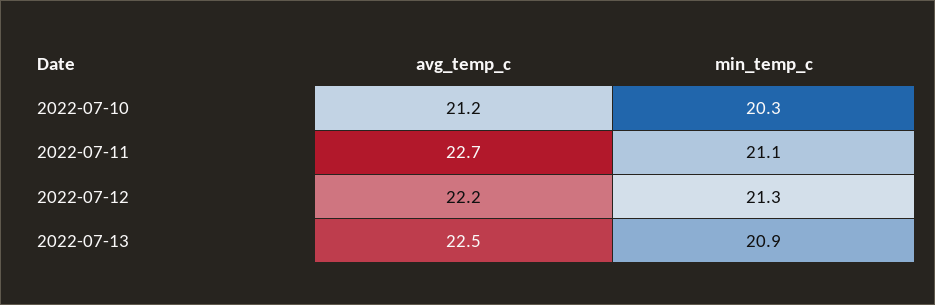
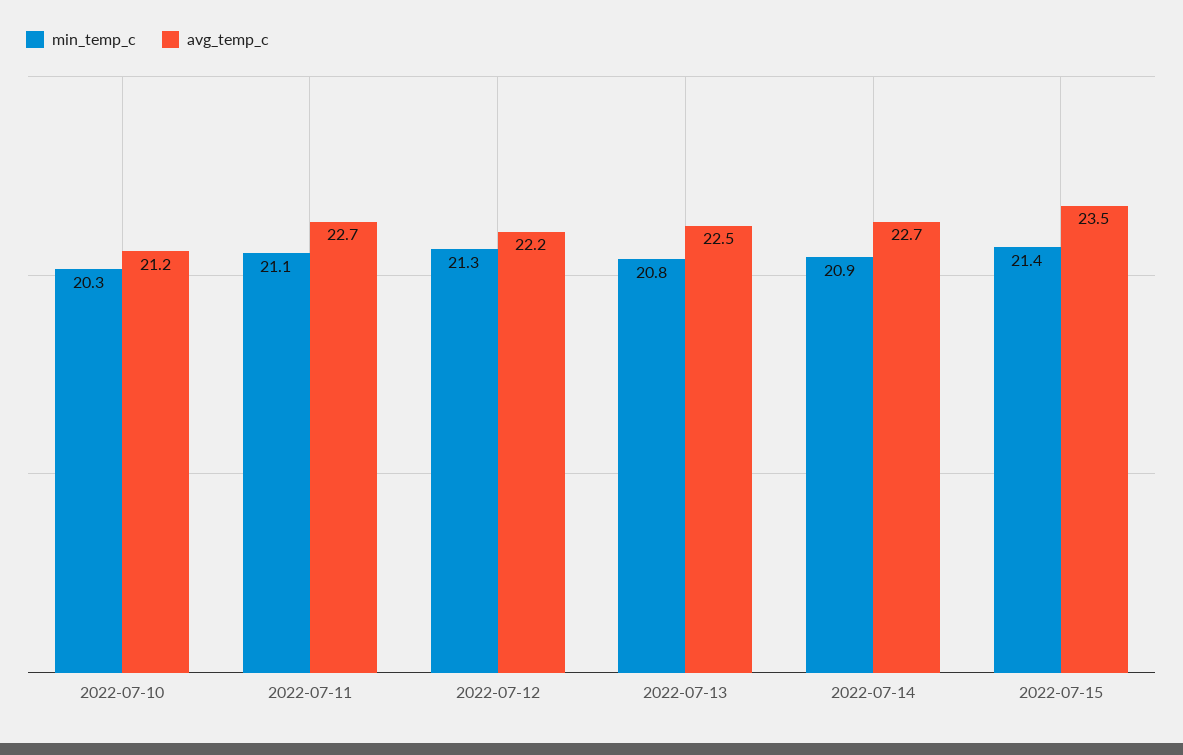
min_temp_c, 2022-07-13: 20.9 -> 20.8
min_temp_c, 2022-07-14: none -> 20.9
avg_temp_c, 2022-07-14: none -> 22.7
min_temp_c, 2022-07-15: none -> 21.4
avg_temp_c, 2022-07-15: none -> 23.5

